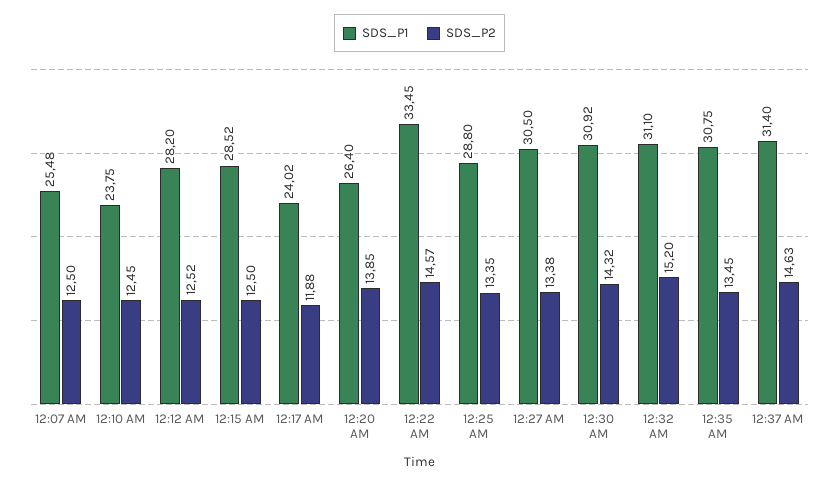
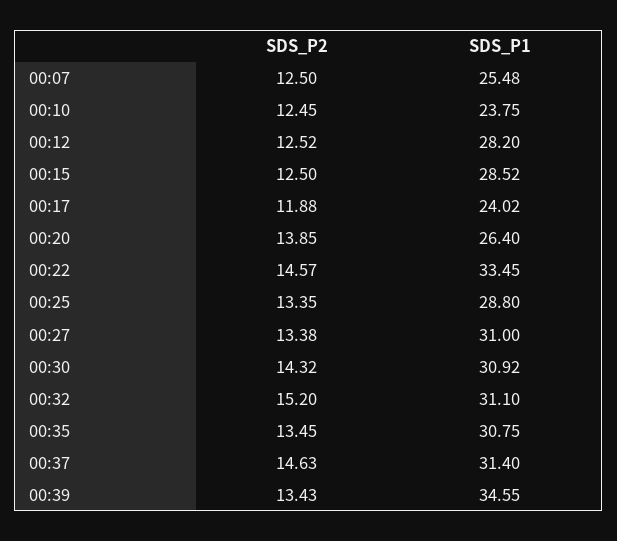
SDS_P1, 12:27 AM: 30.5 -> 31
SDS_P2, 00:39: none -> 13.43
SDS_P1, 00:39: none -> 34.55

